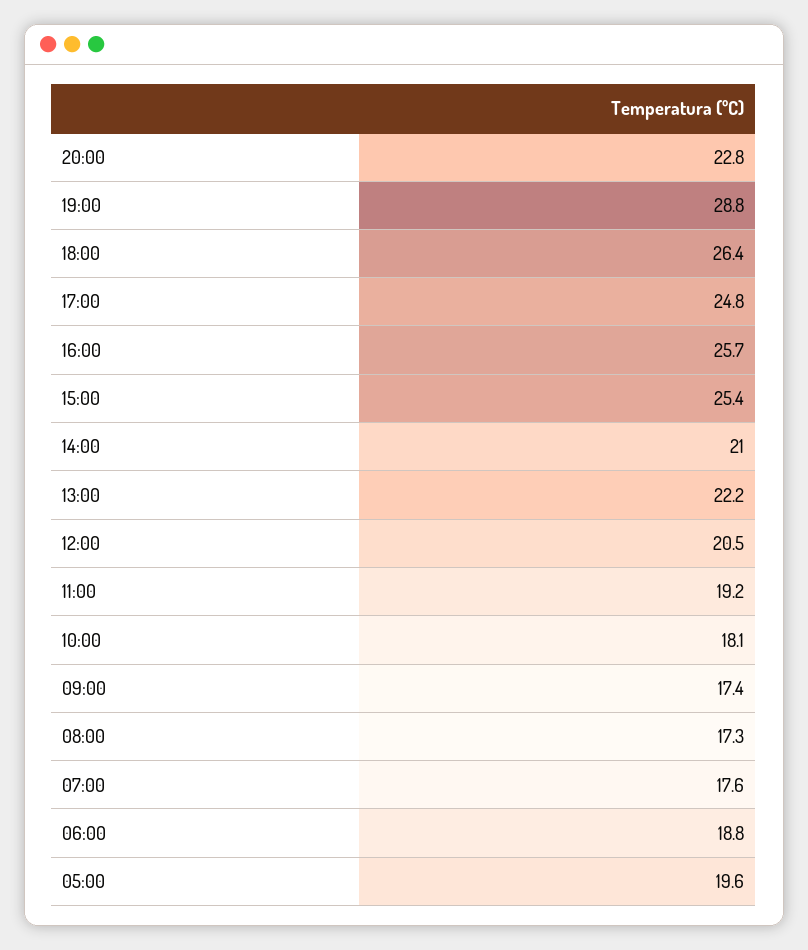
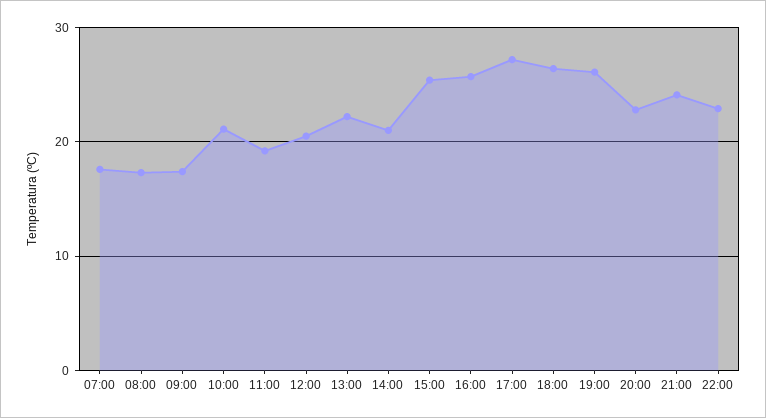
19:00: 28.8 -> 26
17:00: 24.8 -> 27
10:00: 18.1 -> 21
06:00: 18.8 -> none
05:00: 19.6 -> none
21:00: none -> 24
22:00: none -> 23

